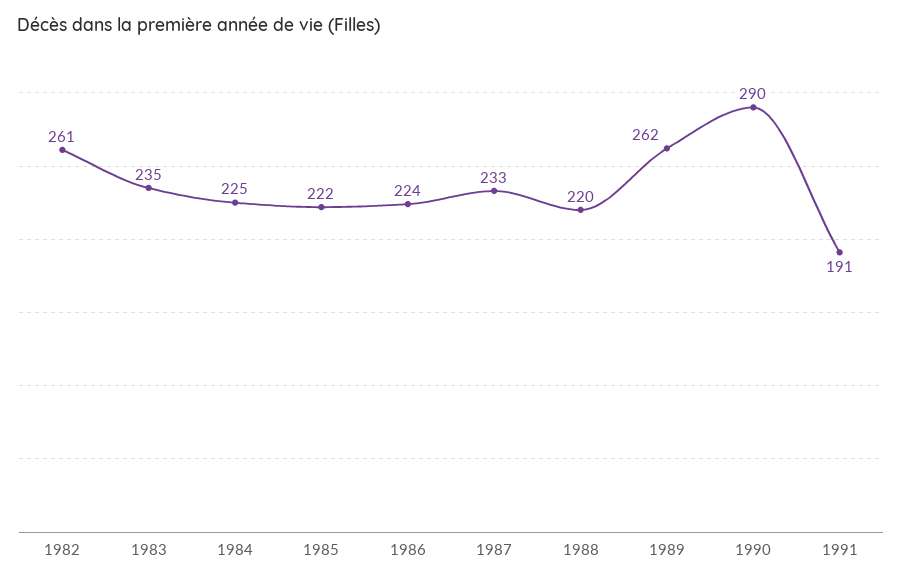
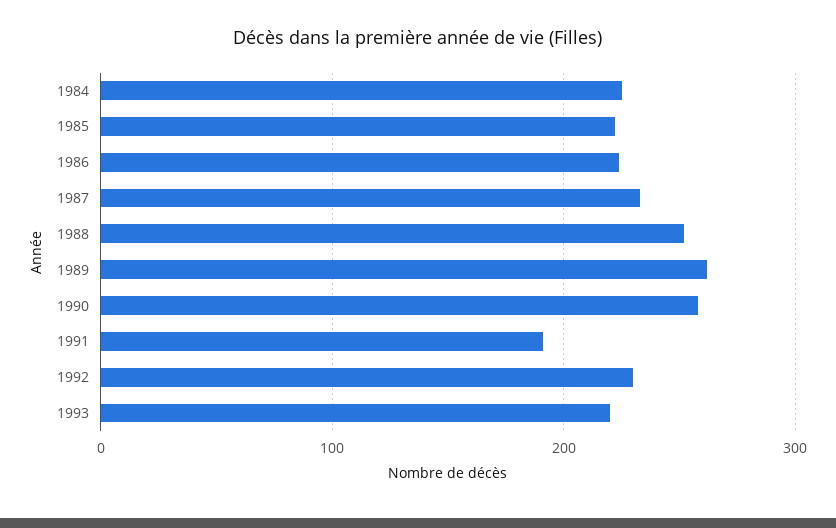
1982: 261 -> none
1983: 235 -> none
1988: 220 -> 250
1990: 290 -> 260
1992: none -> 230
1993: none -> 220

